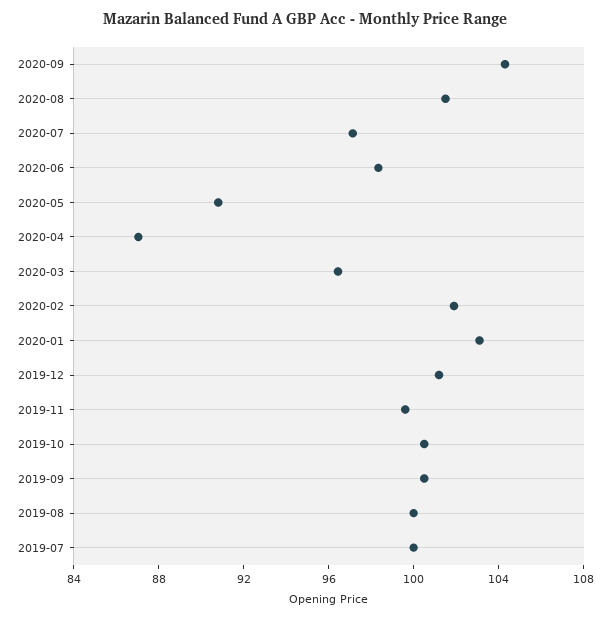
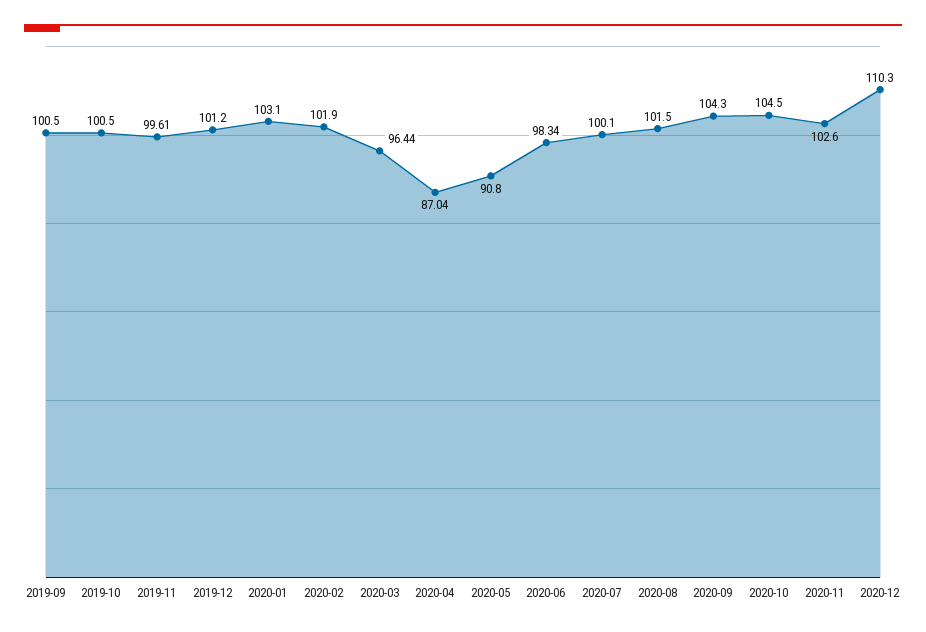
2020-07: 97 -> 100.1
2019-08: 100 -> none
2019-07: 100 -> none
2020-10: none -> 104.5
2020-11: none -> 102.6
2020-12: none -> 110.3

